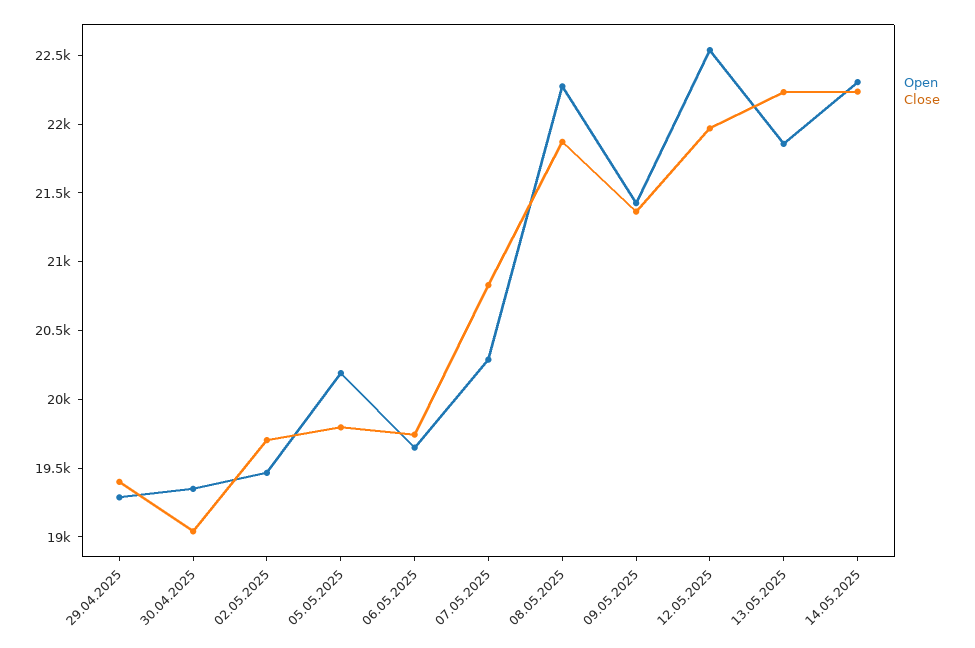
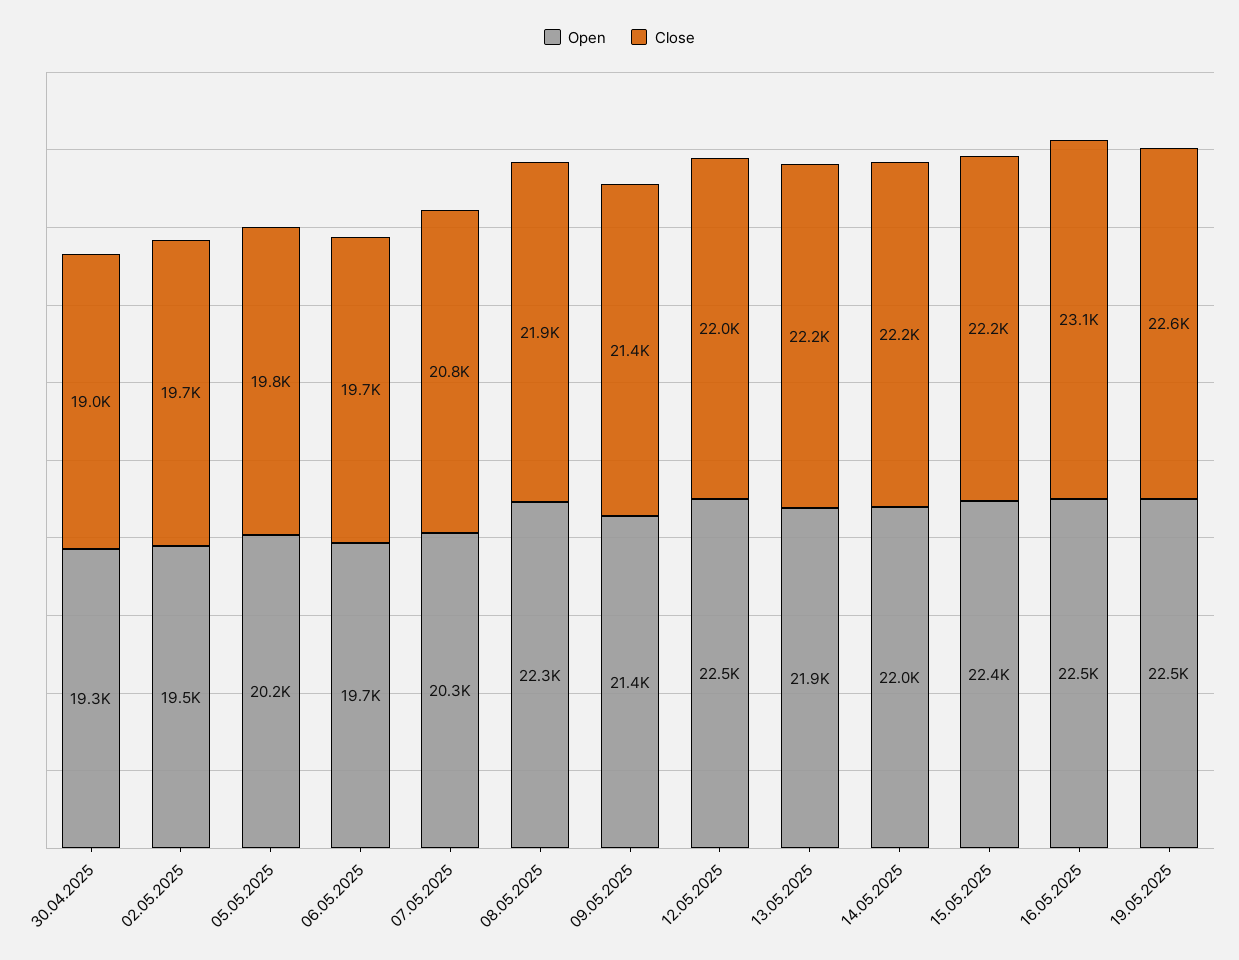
Open, 29.04.2025: 19300 -> none
Close, 29.04.2025: 19400 -> none
Open, 14.05.2025: 22300 -> 22000
Open, 15.05.2025: none -> 22400
Close, 15.05.2025: none -> 22200
Open, 16.05.2025: none -> 22500
Close, 16.05.2025: none -> 23100
Open, 19.05.2025: none -> 22500
Close, 19.05.2025: none -> 22600

